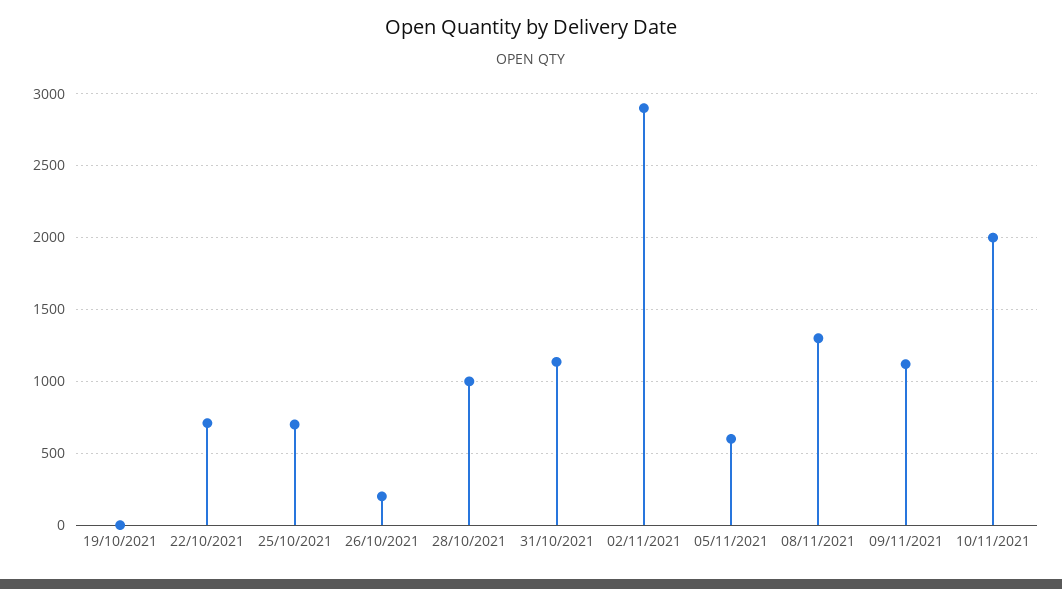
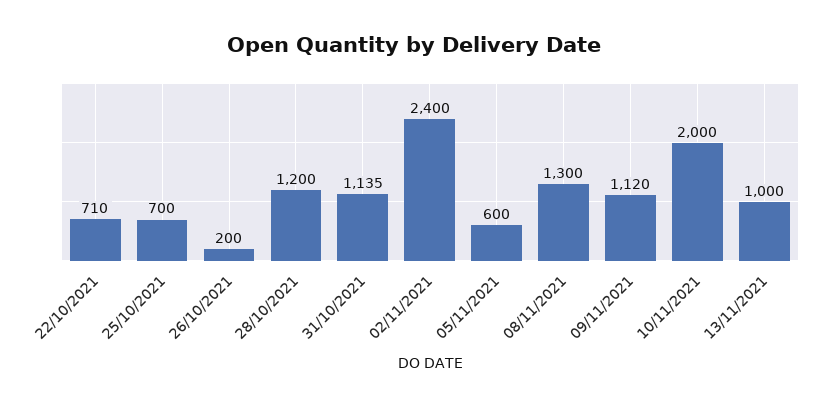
19/10/2021: 0 -> none
28/10/2021: 1000 -> 1200
02/11/2021: 2900 -> 2400
13/11/2021: none -> 1000

